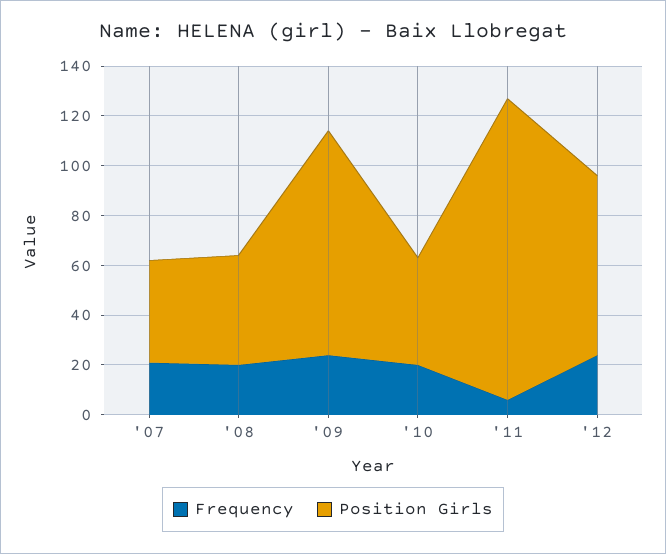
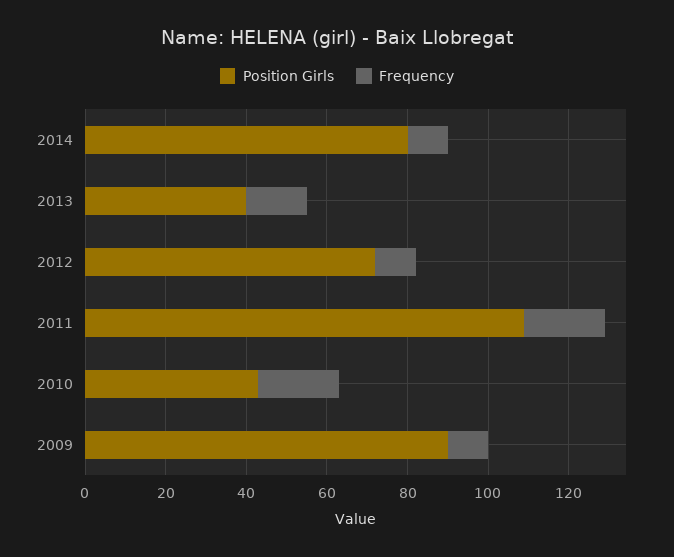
Frequency, '07: 20 -> none
Position Girls, '07: 40 -> none
Frequency, '08: 20 -> none
Position Girls, '08: 45 -> none
Frequency, '09: 25 -> 10
Frequency, '11: 5 -> 20
Position Girls, '11: 120 -> 110
Frequency, '12: 25 -> 10
Position Girls, 2014: none -> 80
Frequency, 2014: none -> 10
Position Girls, 2013: none -> 40
Frequency, 2013: none -> 15

